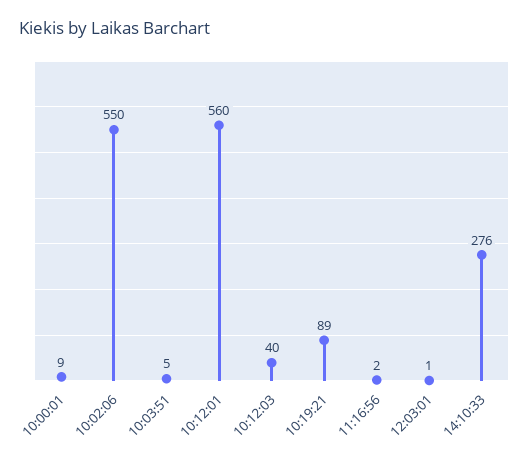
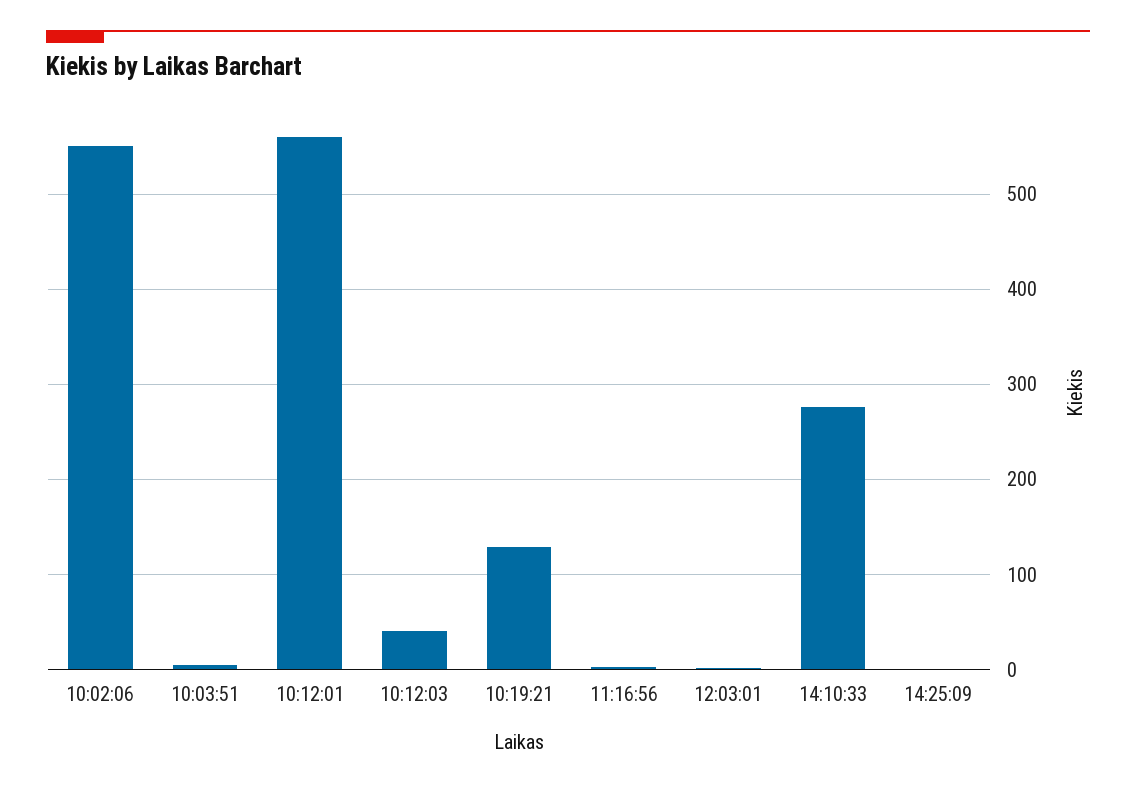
10:00:01: 9 -> none
10:19:21: 89 -> 130
14:25:09: none -> 0

